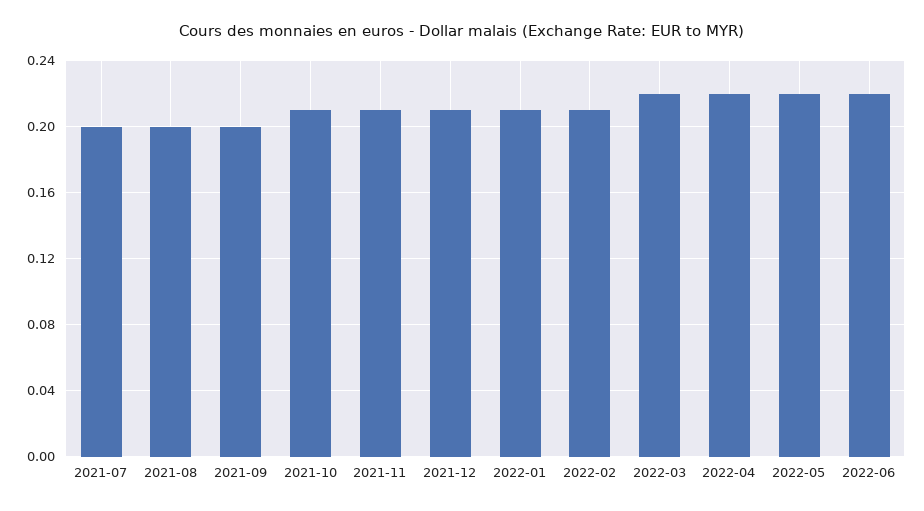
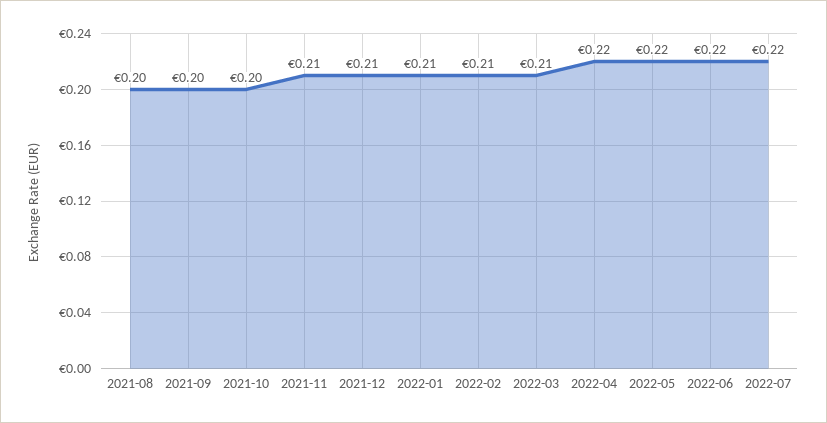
2021-07: 0.2 -> none
2021-10: 0.21 -> 0.2
2022-03: 0.22 -> 0.21
2022-07: none -> 0.22

